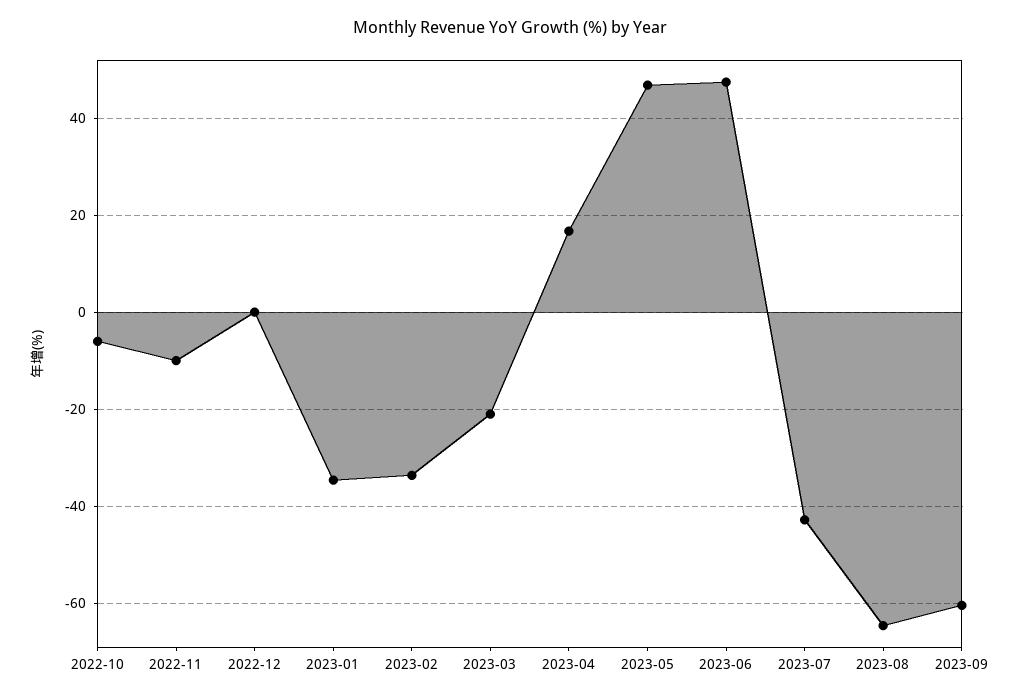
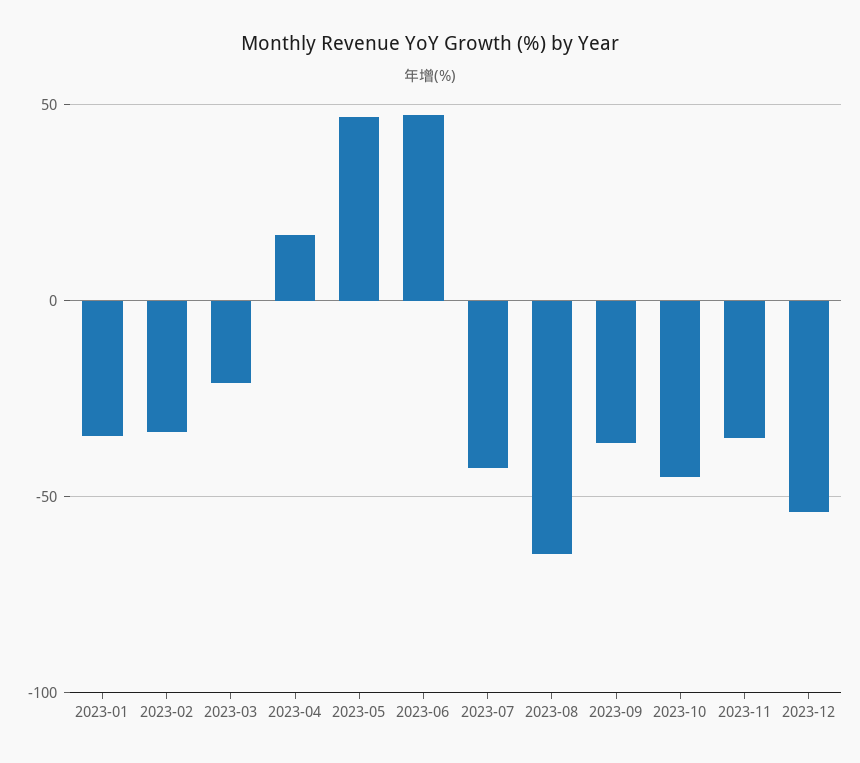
2022-10: -6 -> none
2022-11: -10 -> none
2022-12: 0 -> none
2023-09: -60 -> -35
2023-10: none -> -45
2023-11: none -> -35
2023-12: none -> -55

